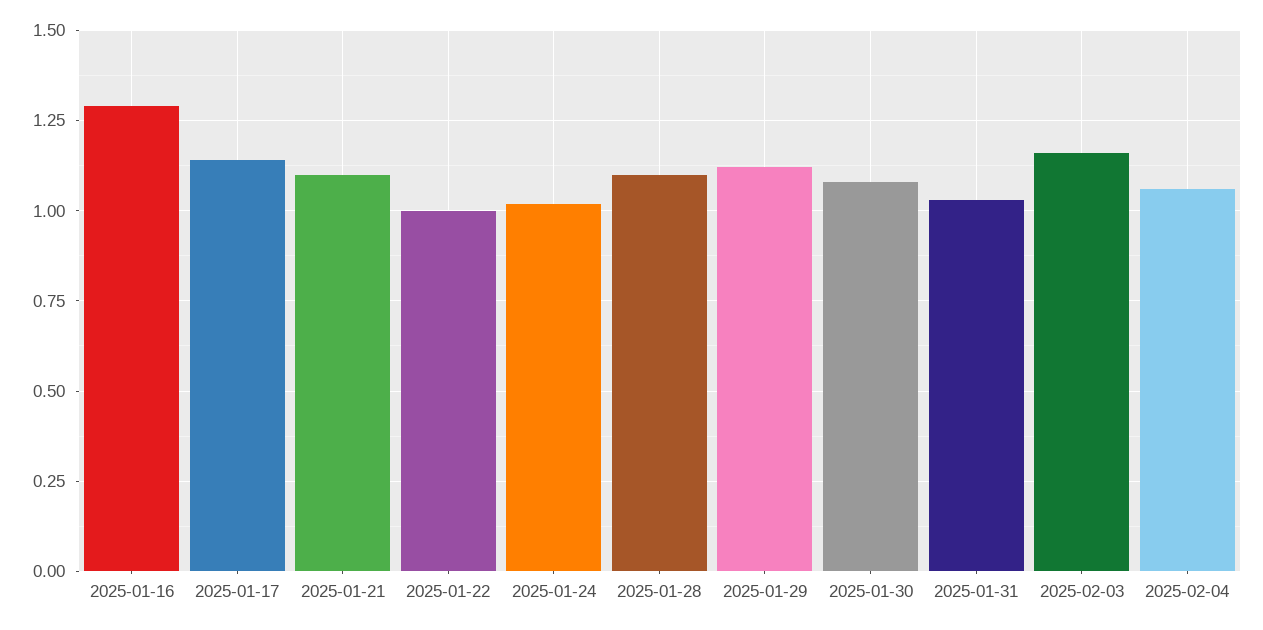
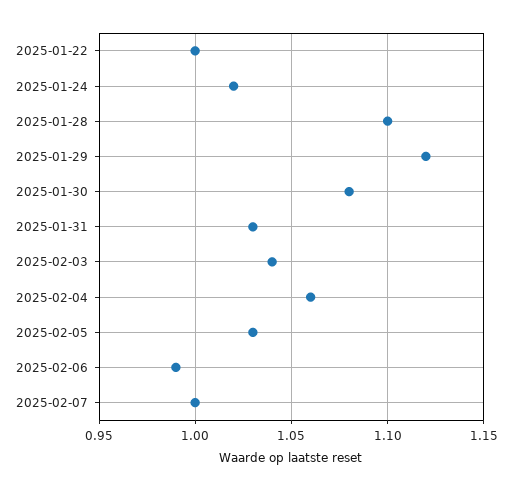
2025-01-16: 1.3 -> none
2025-01-17: 1.15 -> none
2025-01-21: 1.1 -> none
2025-02-03: 1.15 -> 1.04
2025-02-05: none -> 1.03
2025-02-06: none -> 0.99
2025-02-07: none -> 1

